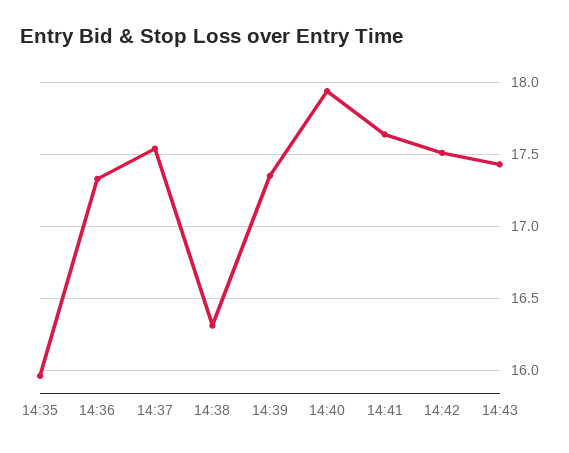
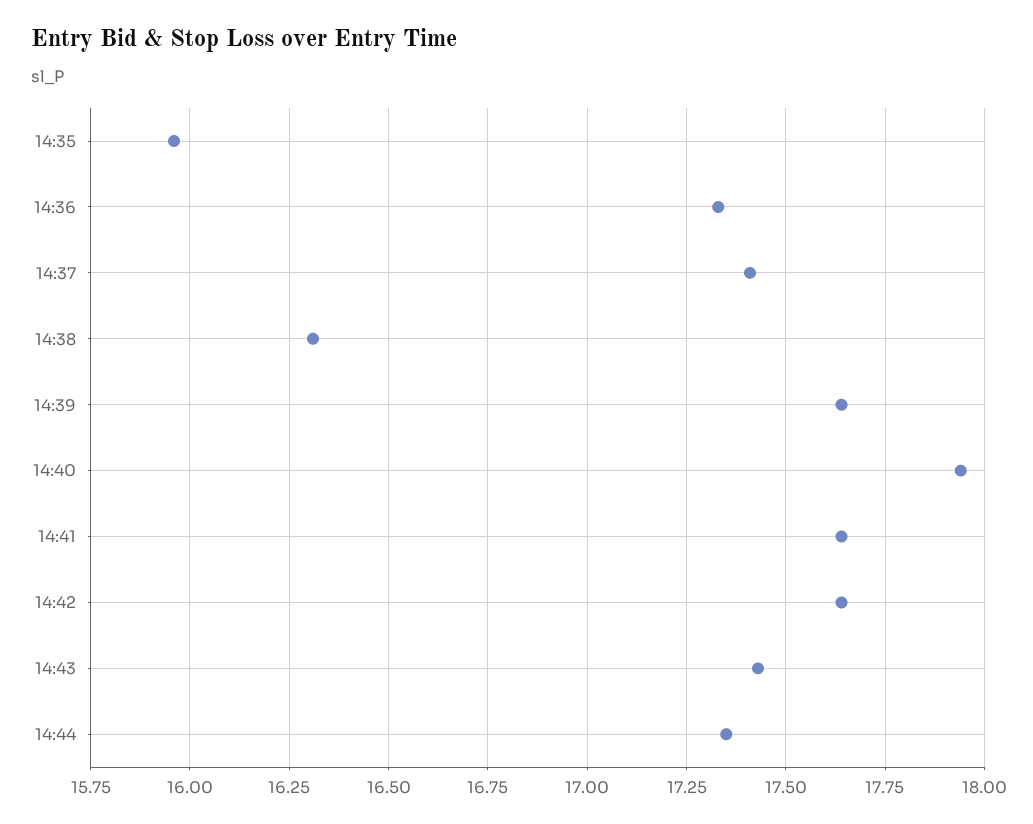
14:37: 17.55 -> 17.4
14:39: 17.35 -> 17.65
14:42: 17.5 -> 17.65
14:44: none -> 17.35

